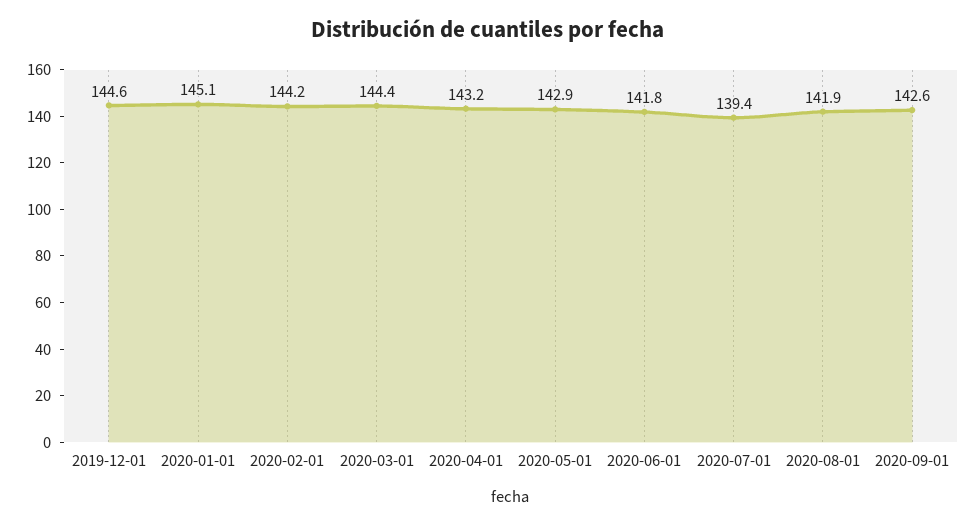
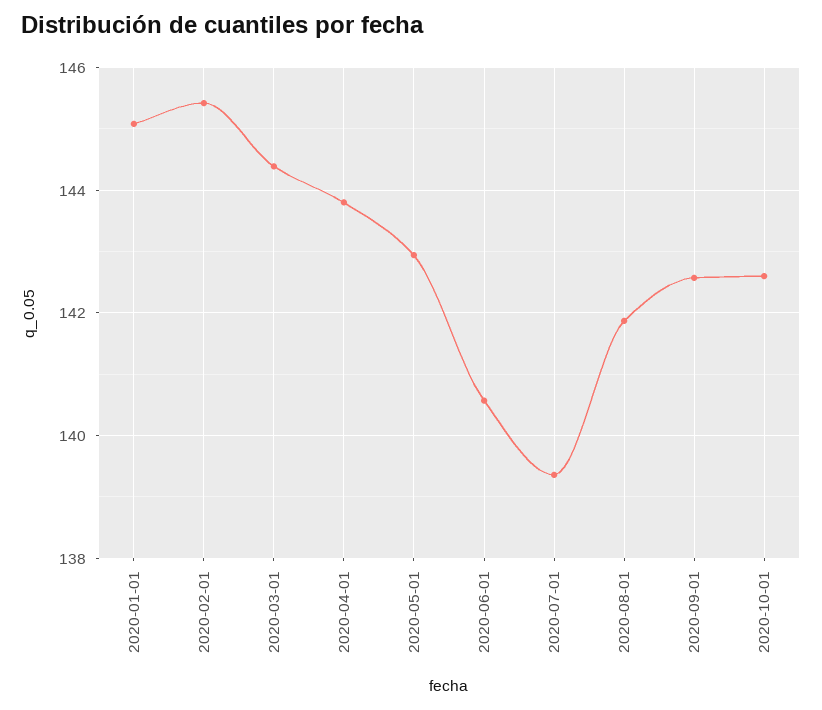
2019-12-01: 144.6 -> none
2020-02-01: 144.2 -> 145.4
2020-04-01: 143.2 -> 143.8
2020-06-01: 141.8 -> 140.6
2020-10-01: none -> 142.6

